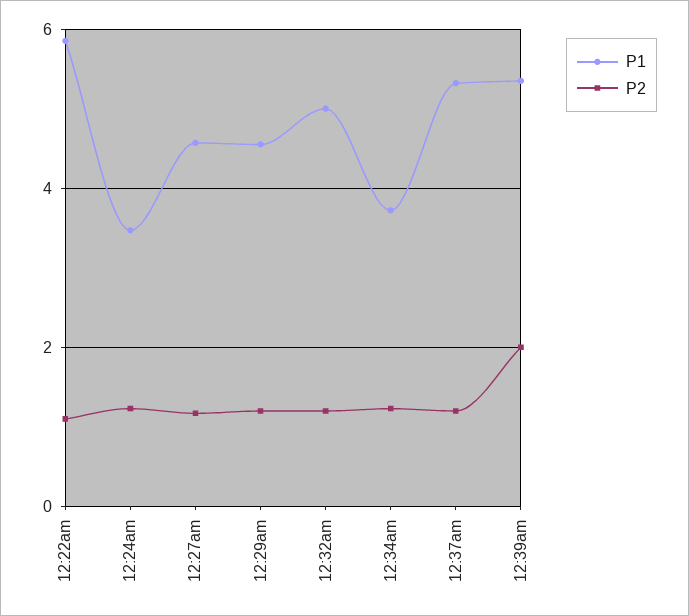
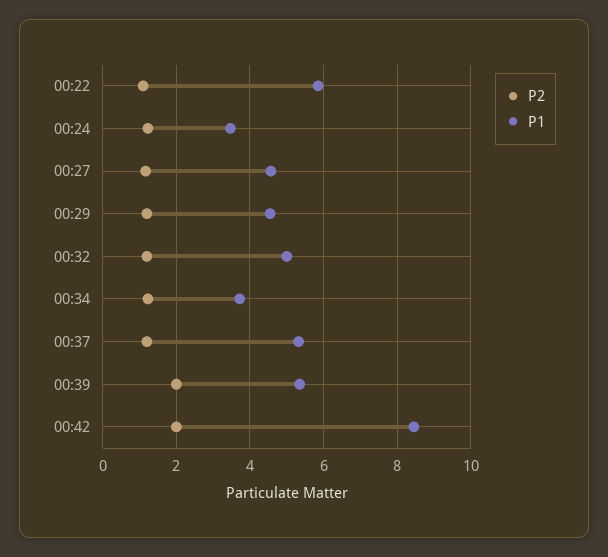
P2, 00:42: none -> 2
P1, 00:42: none -> 8.4

